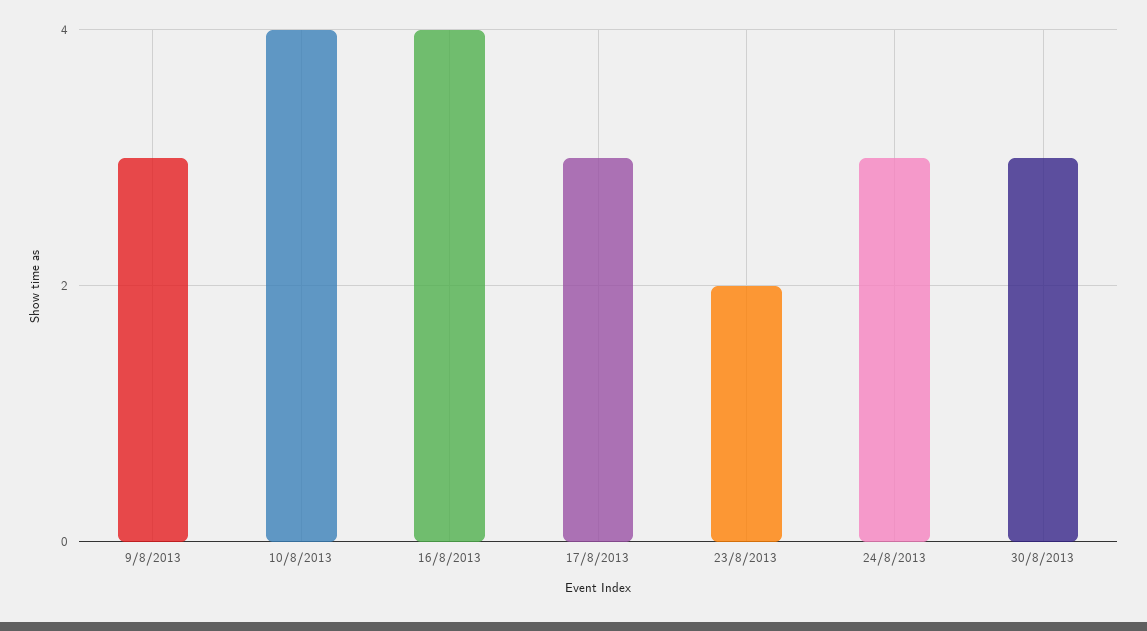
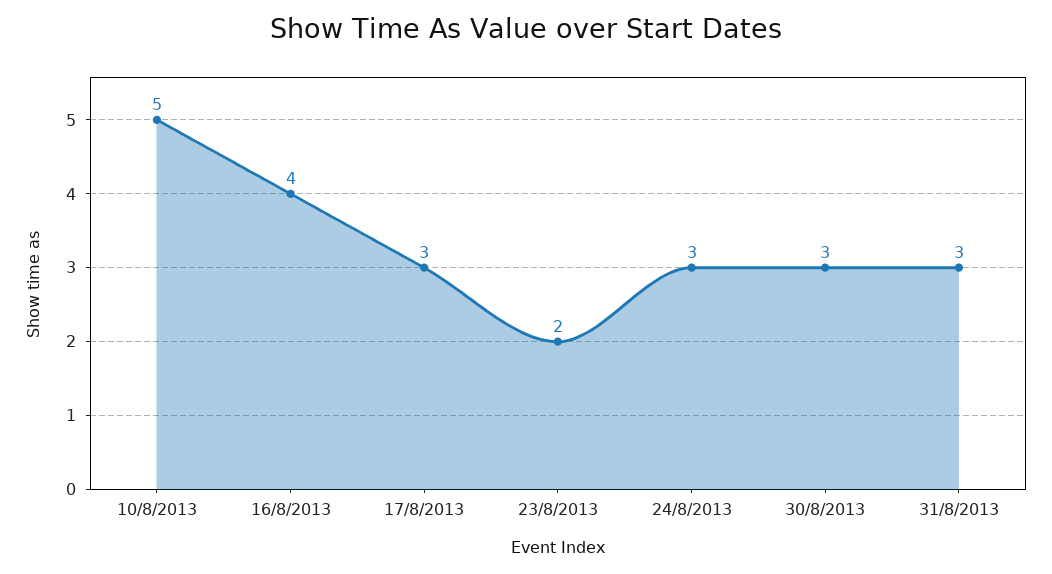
9/8/2013: 3 -> none
10/8/2013: 4 -> 5
31/8/2013: none -> 3

